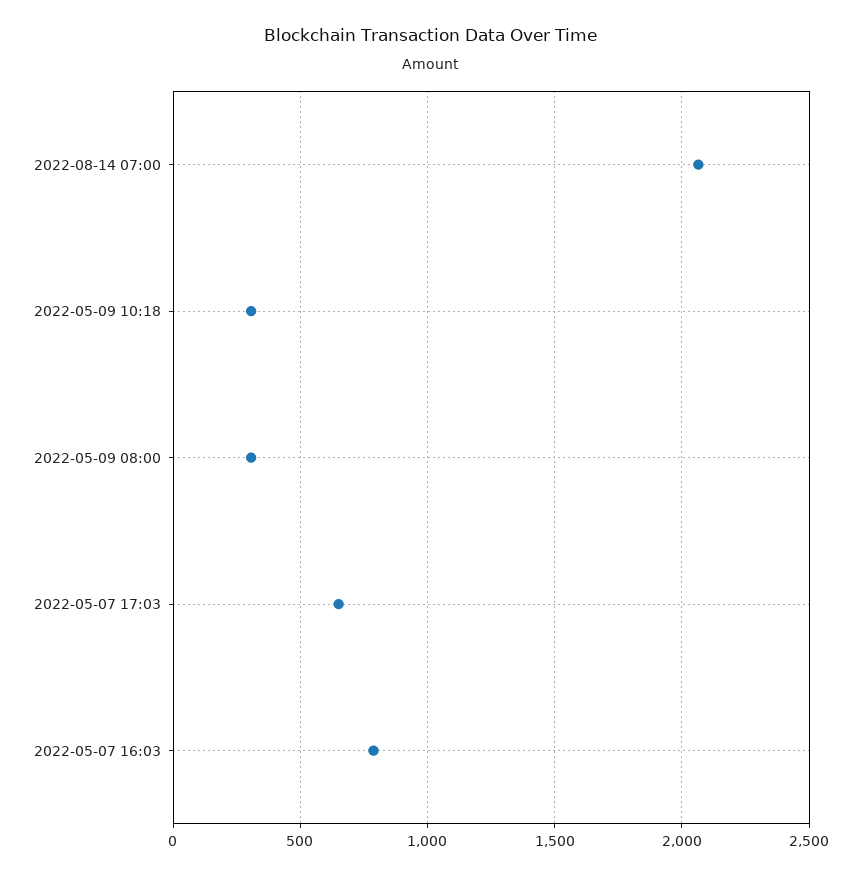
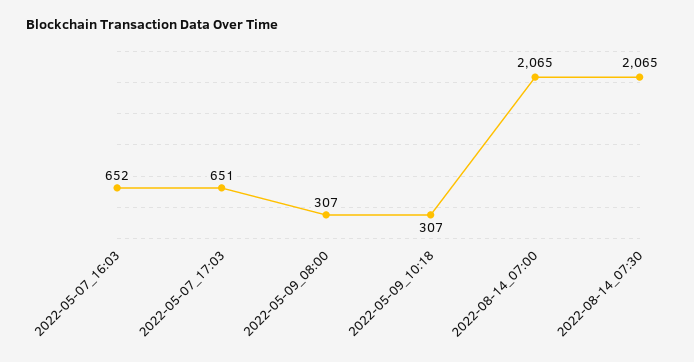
2022-05-07 16:03: 800 -> 652
2022-08-14_07:30: none -> 2065

